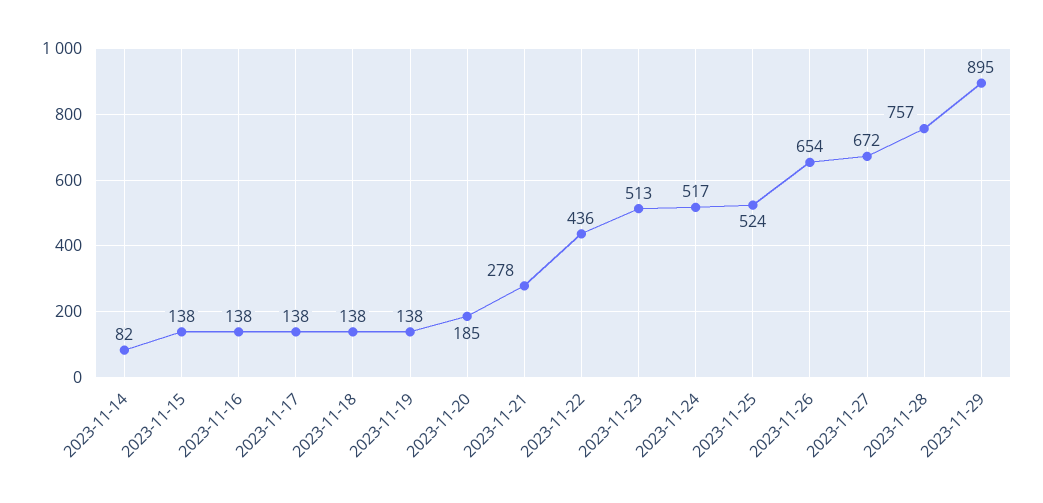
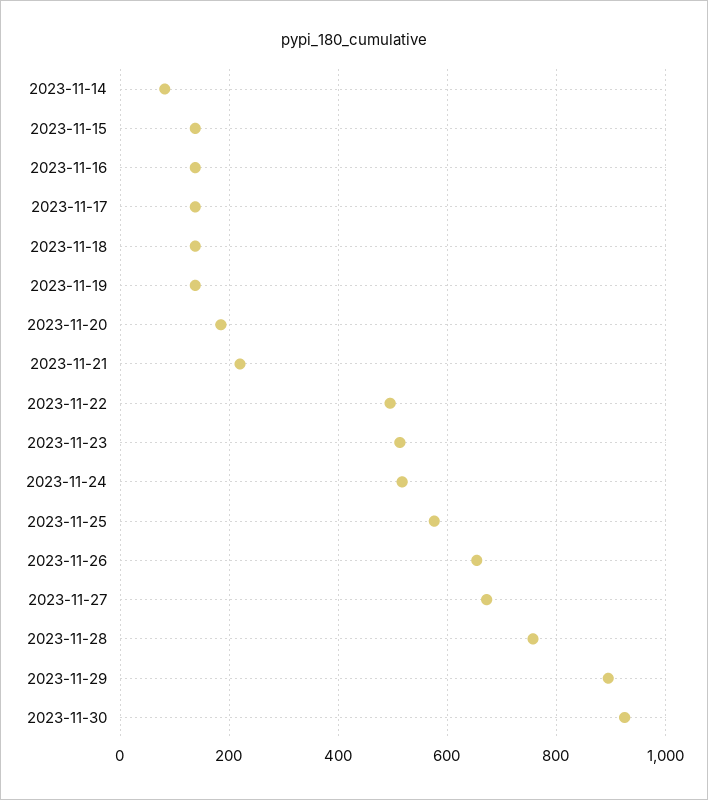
2023-11-21: 278 -> 220
2023-11-22: 436 -> 500
2023-11-25: 524 -> 580
2023-11-30: none -> 920

